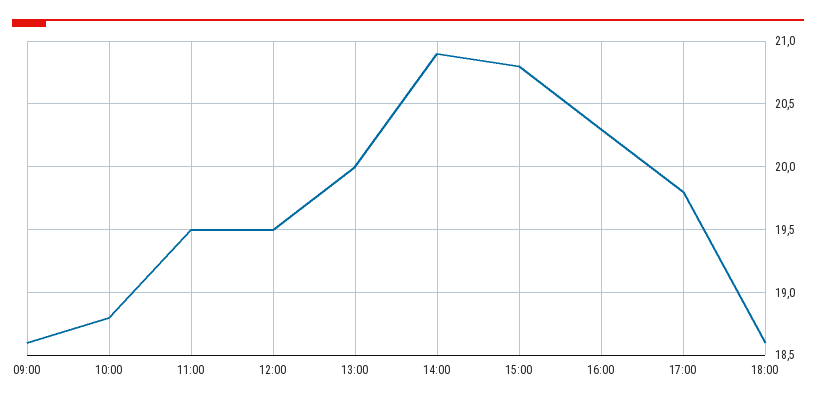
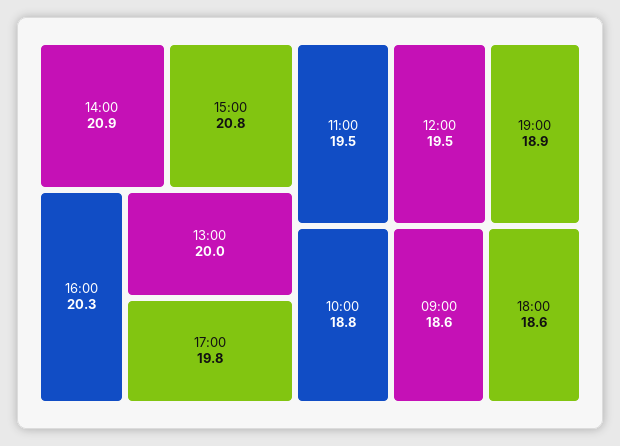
19:00: none -> 18.9

